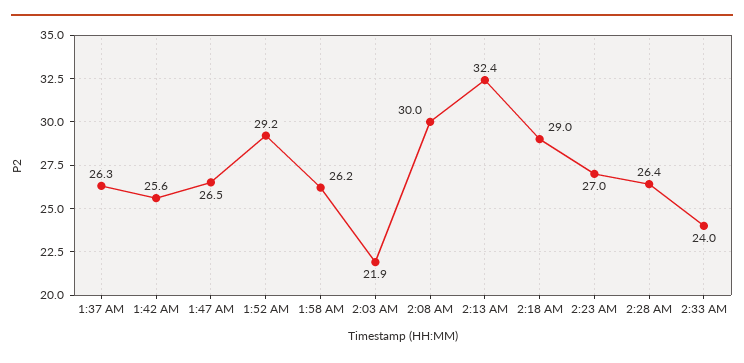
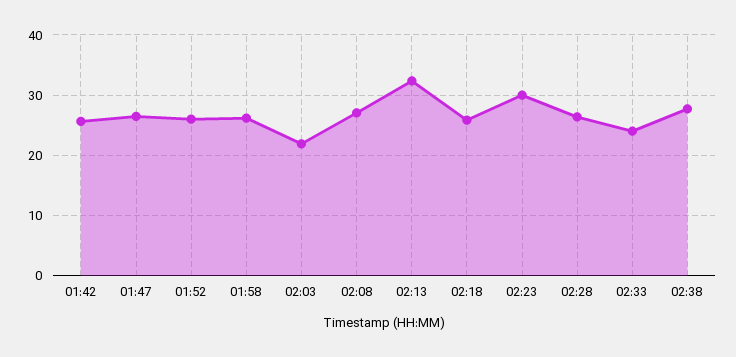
1:37 AM: 26.3 -> none
1:52 AM: 29.2 -> 26
2:08 AM: 30 -> 27
2:18 AM: 29 -> 26
2:23 AM: 27 -> 30
02:38: none -> 28

